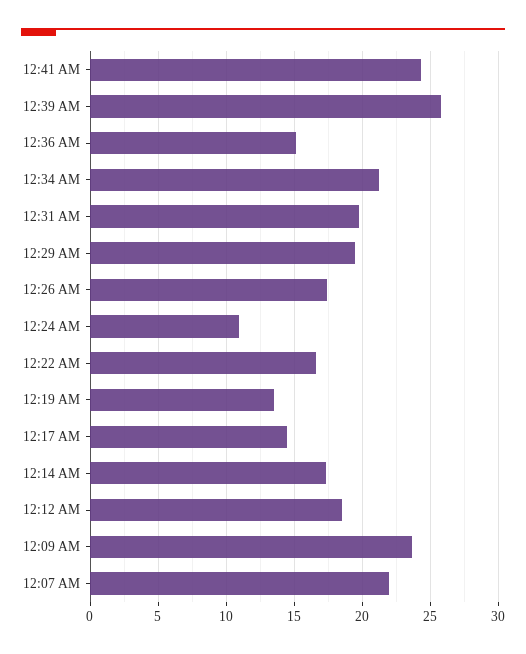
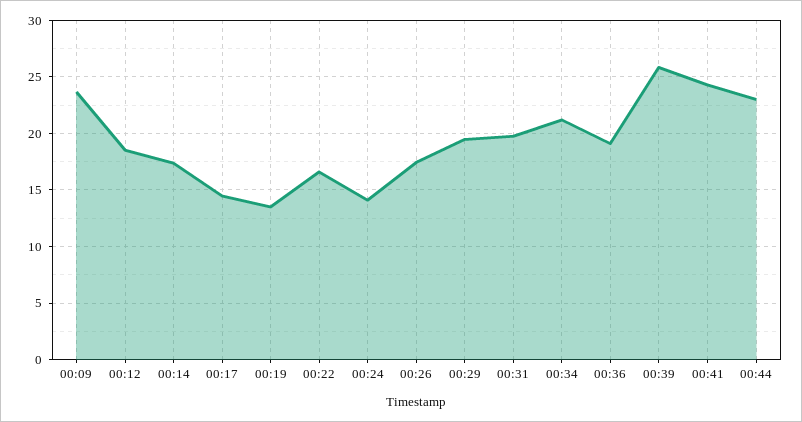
12:36 AM: 15 -> 19
12:24 AM: 11 -> 14
12:07 AM: 22 -> none
00:44: none -> 23

